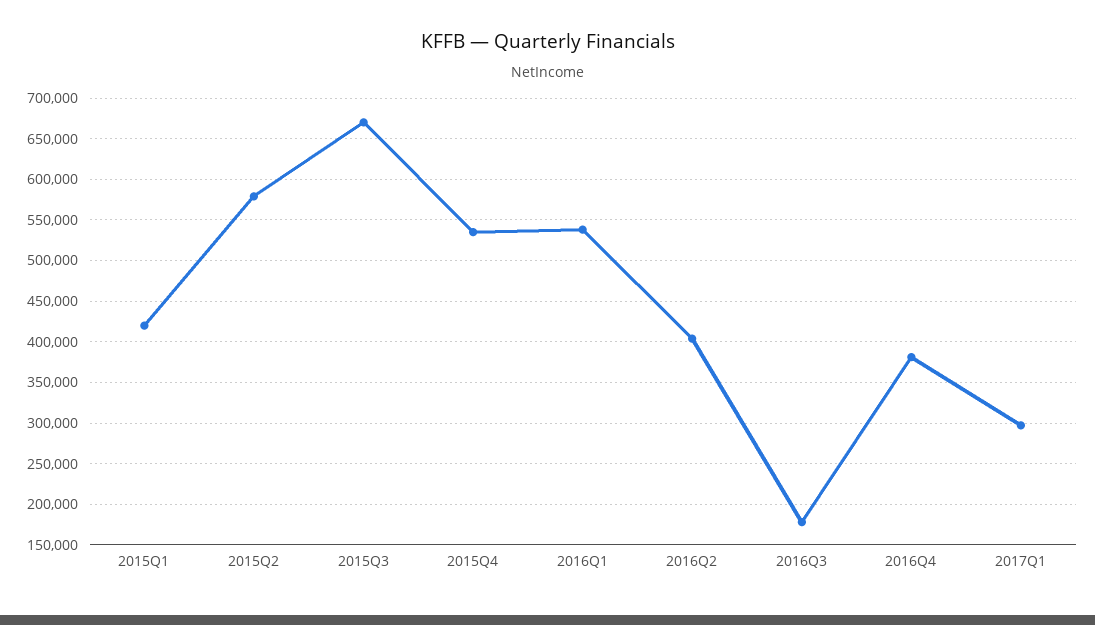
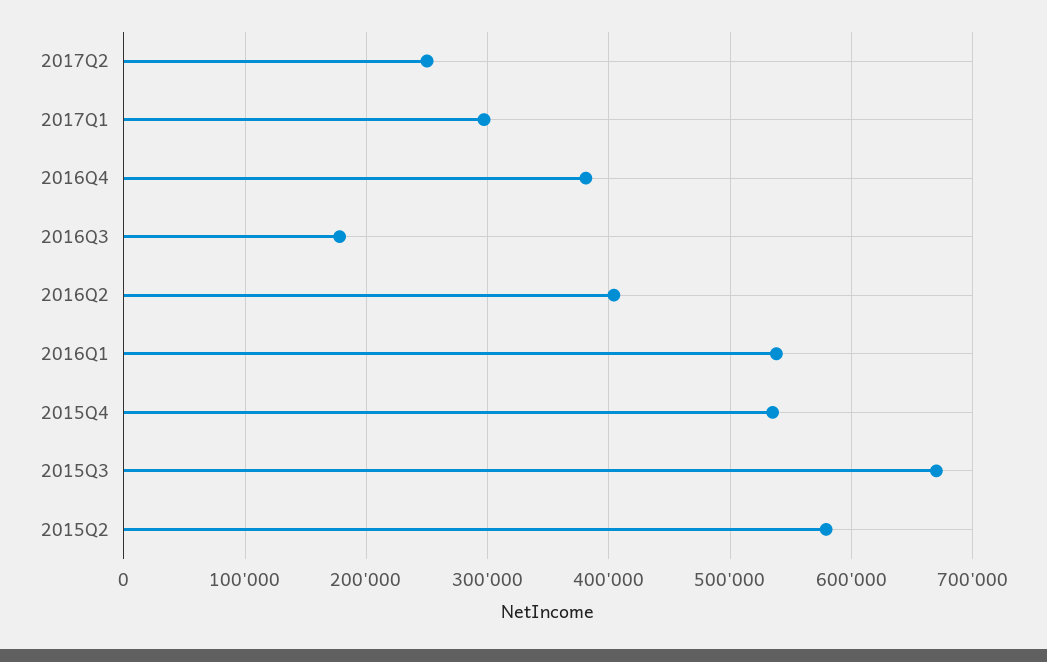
2015Q1: 420000 -> none
2017Q2: none -> 250000

